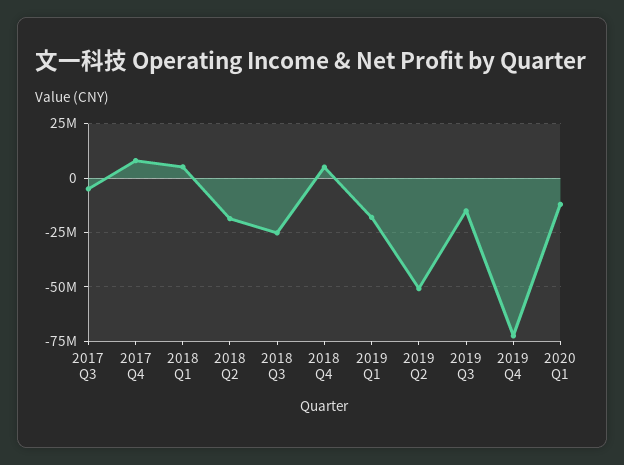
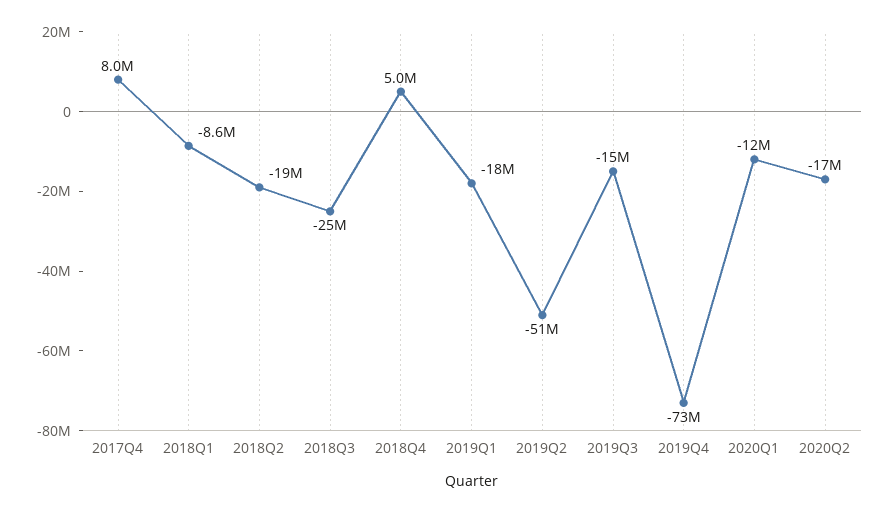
2017 Q3: -5000000 -> none
2018 Q1: 5000000 -> -8600000
2020Q2: none -> -17000000

